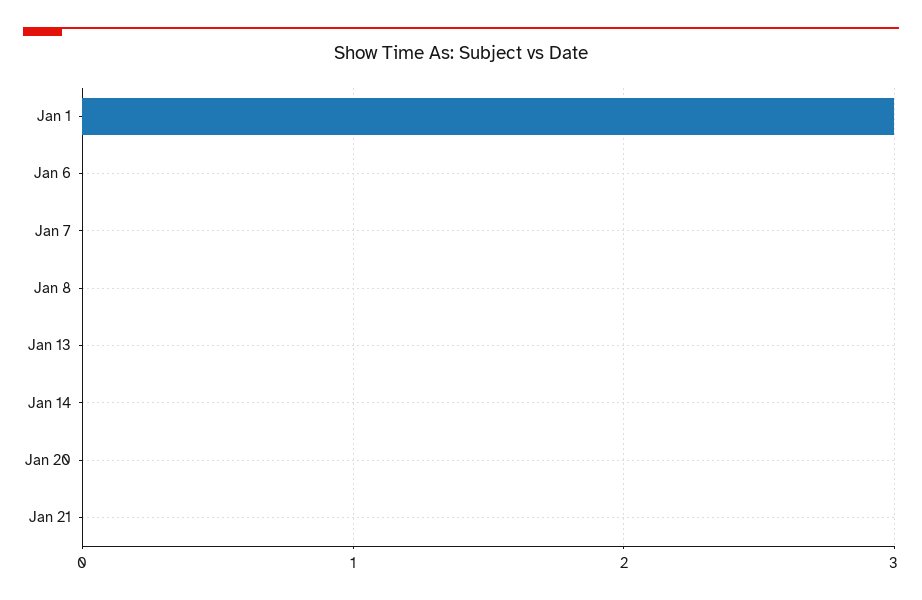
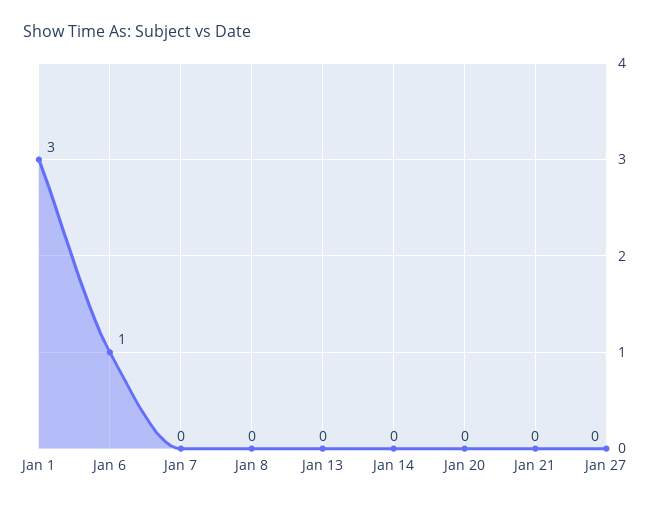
Jan 6: 0 -> 1
Jan 27: none -> 0

